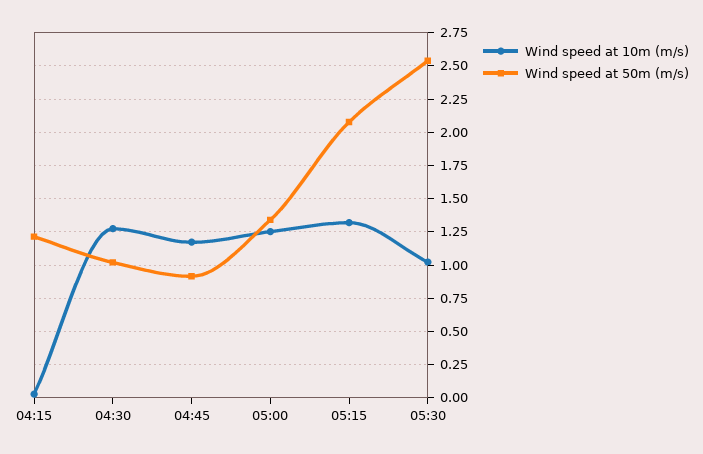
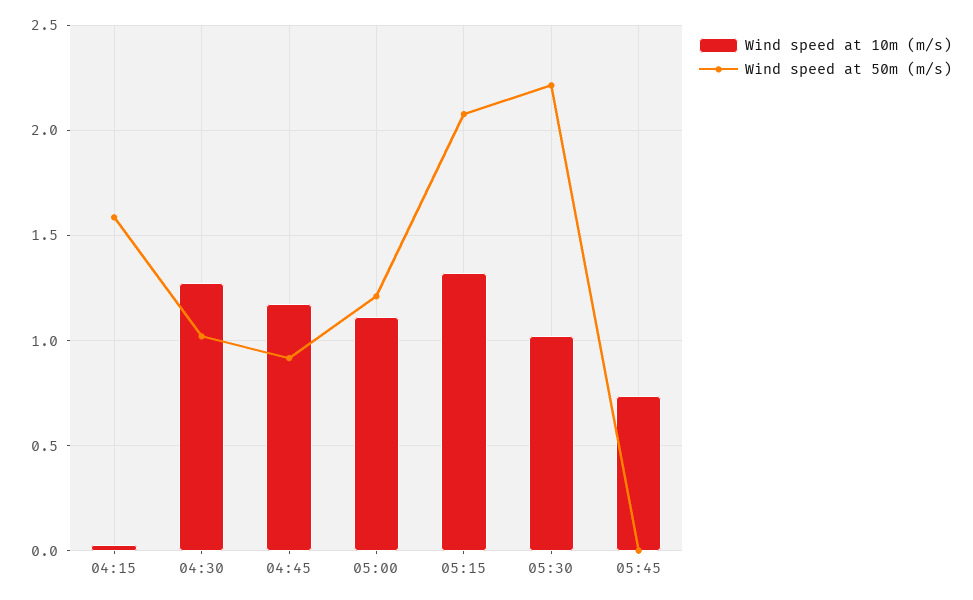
Wind speed at 50m (m/s), 04:15: 1.2 -> 1.6
Wind speed at 10m (m/s), 05:00: 1.25 -> 1.1
Wind speed at 50m (m/s), 05:00: 1.35 -> 1.2
Wind speed at 50m (m/s), 05:30: 2.55 -> 2.2
Wind speed at 10m (m/s), 05:45: none -> 0.75
Wind speed at 50m (m/s), 05:45: none -> 0

